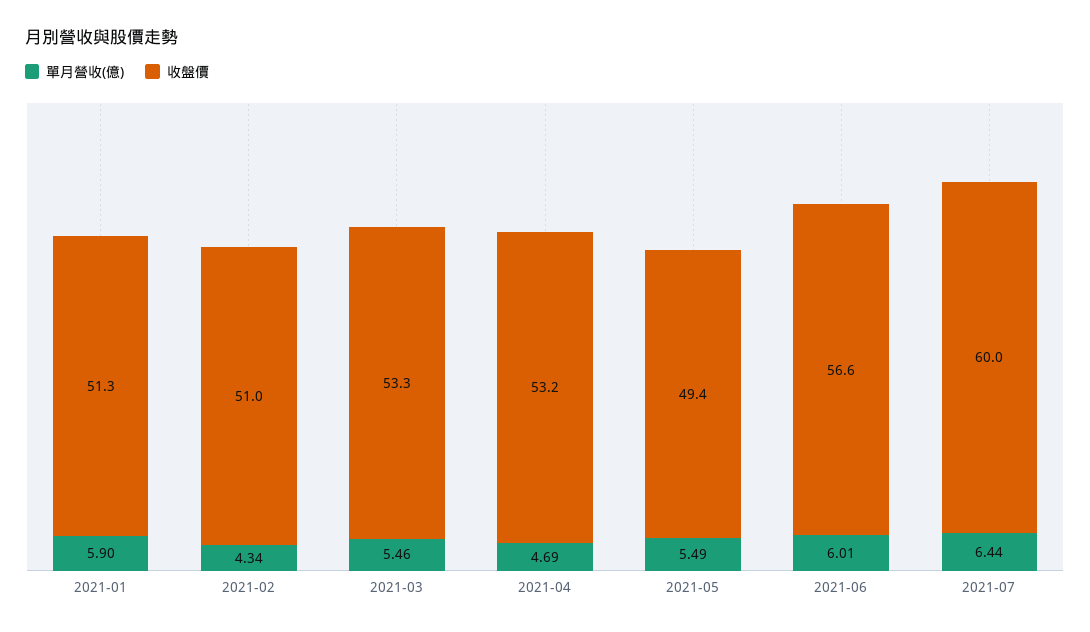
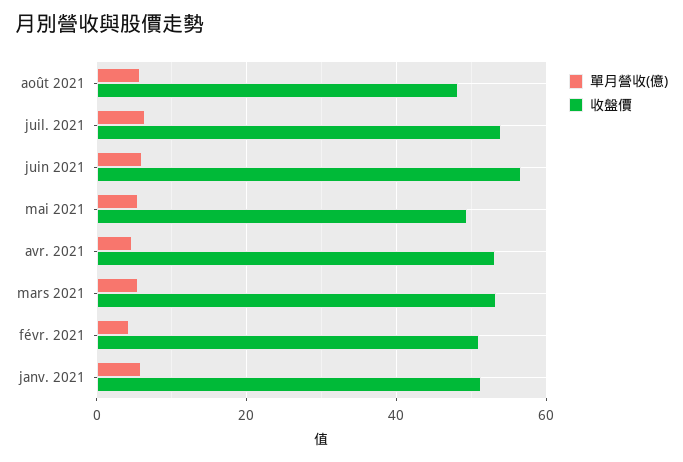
收盤價, 2021-07: 60 -> 54
單月營收(億), août 2021: none -> 6
收盤價, août 2021: none -> 48

